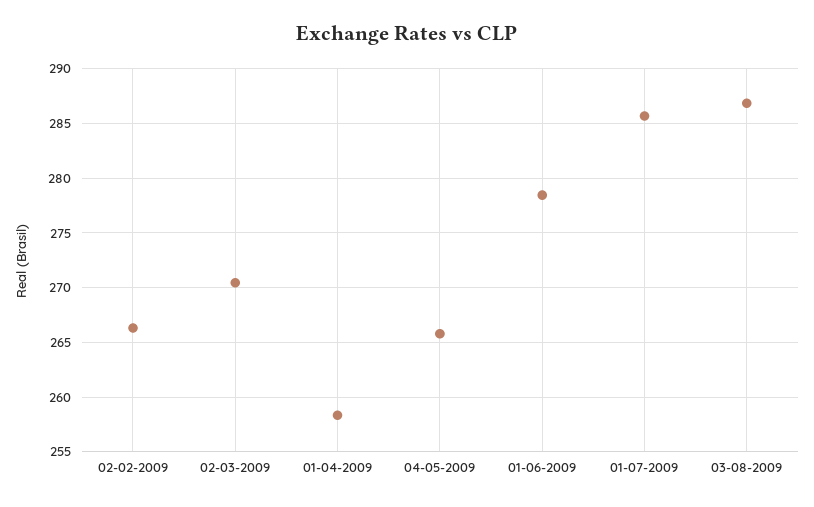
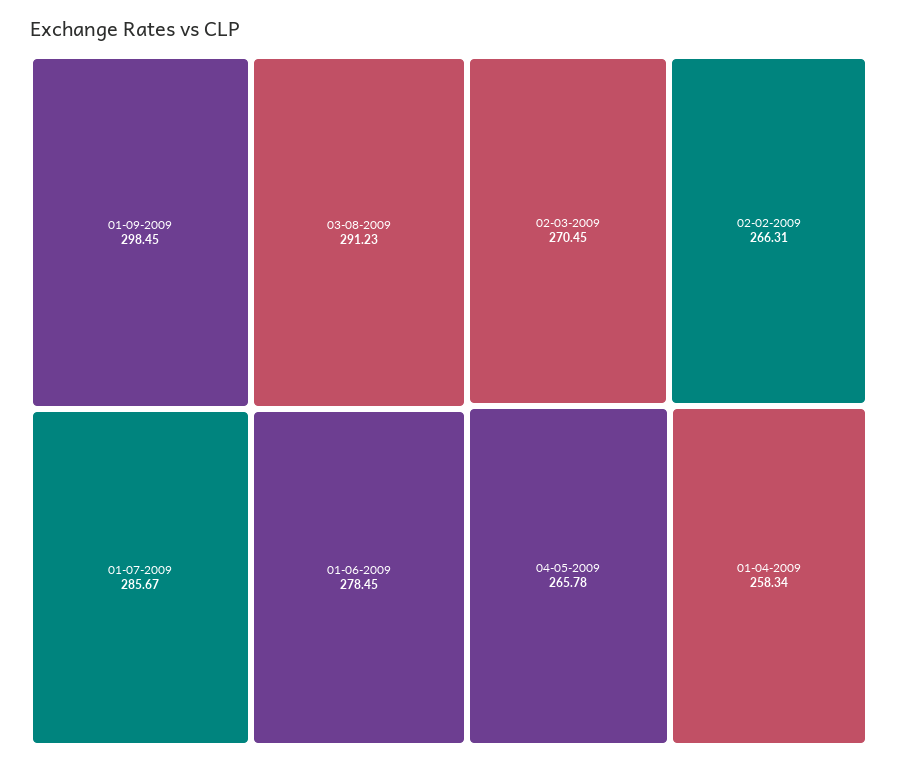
03-08-2009: 287 -> 291.23
01-09-2009: none -> 298.45

